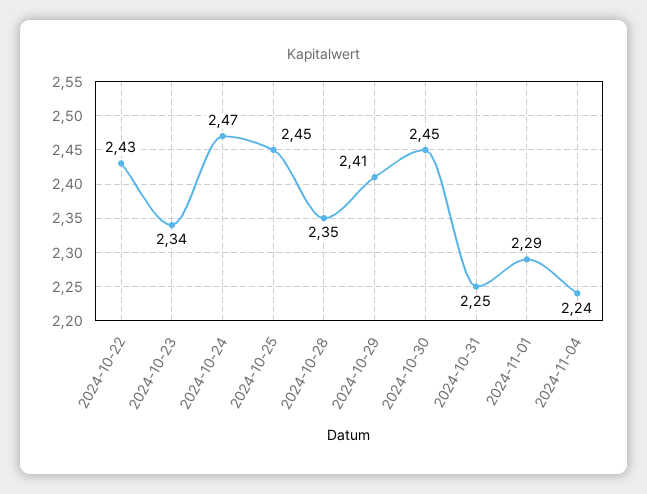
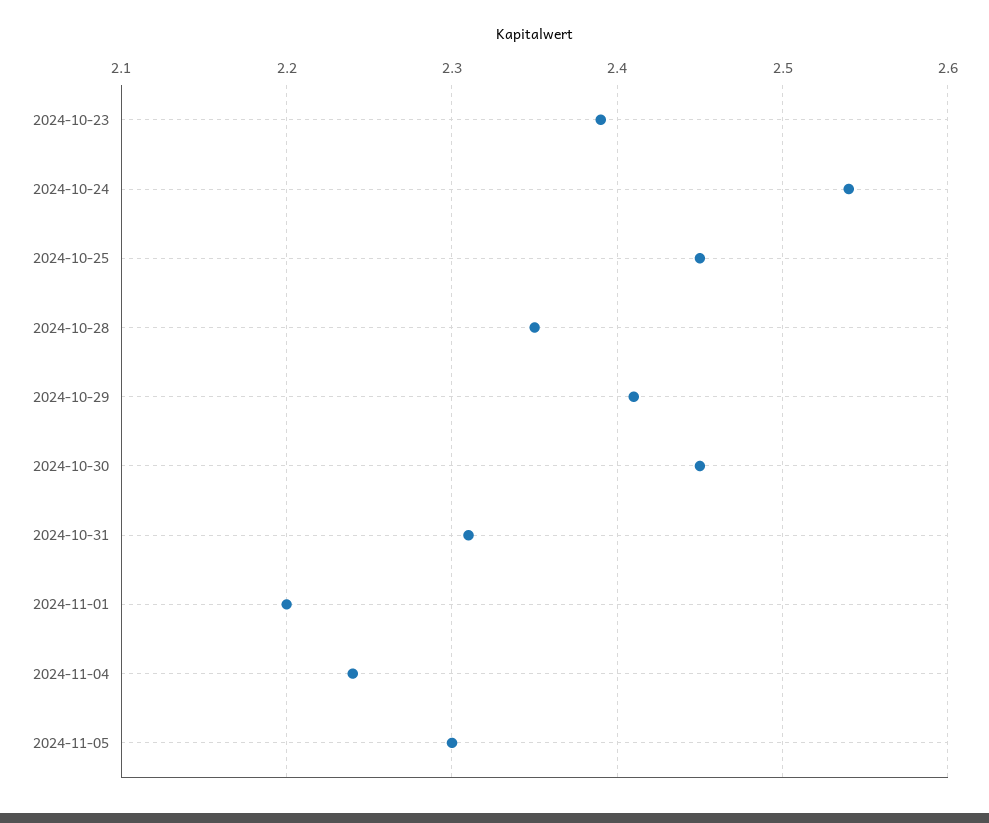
2024-10-22: 2.43 -> none
2024-10-23: 2.34 -> 2.39
2024-10-24: 2.47 -> 2.54
2024-10-31: 2.25 -> 2.31
2024-11-01: 2.29 -> 2.2
2024-11-05: none -> 2.3

